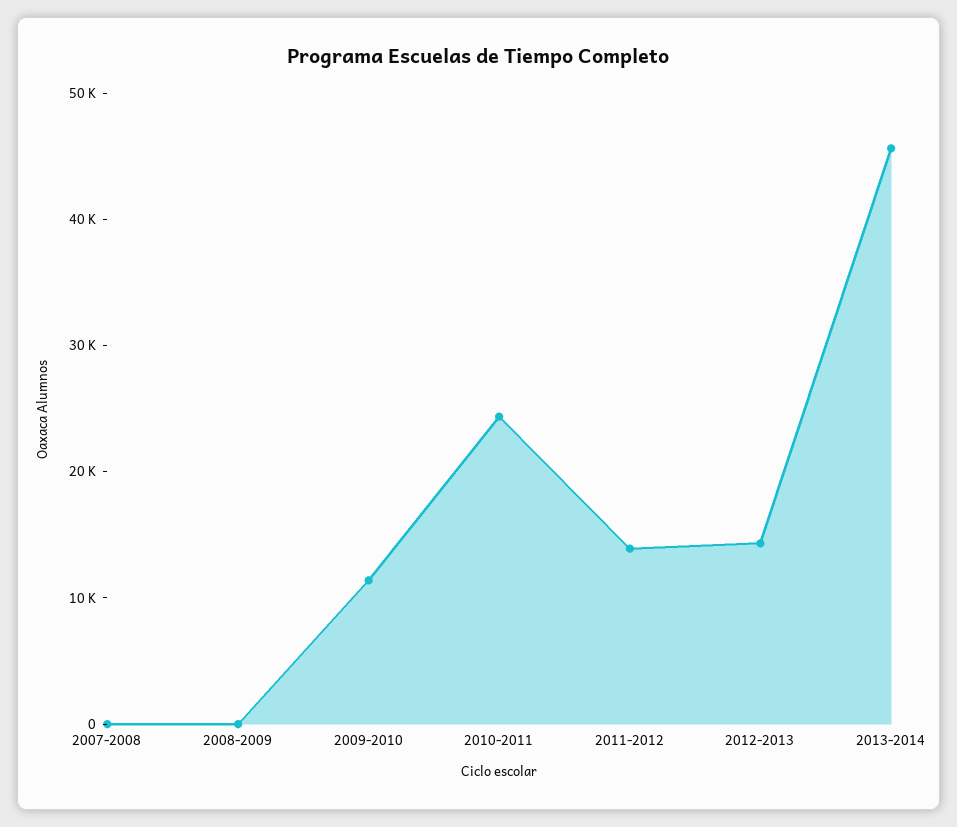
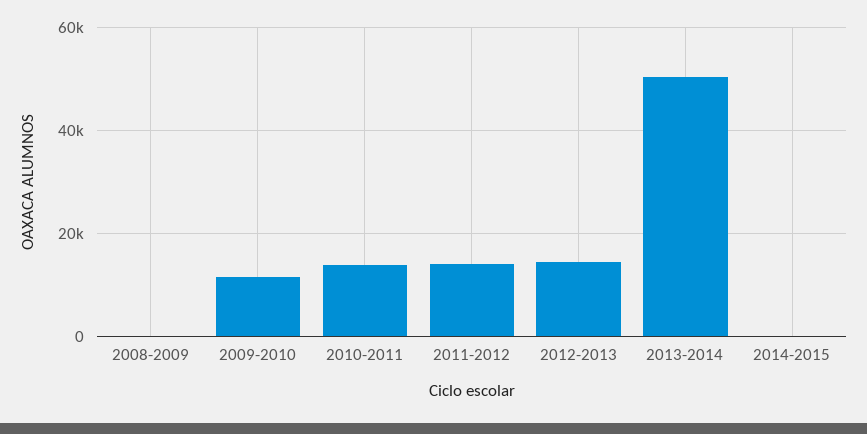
2007-2008: 0 -> none
2010-2011: 24000 -> 14000
2013-2014: 46000 -> 50000
2014-2015: none -> 0

